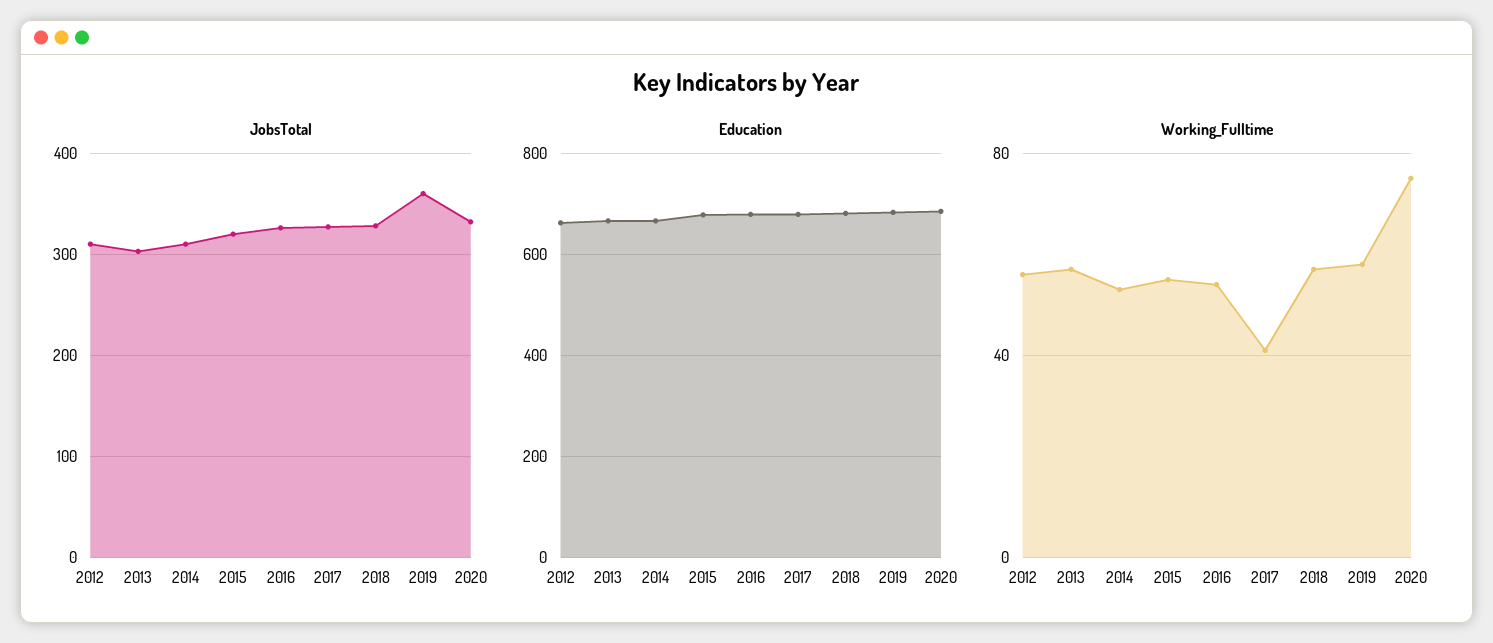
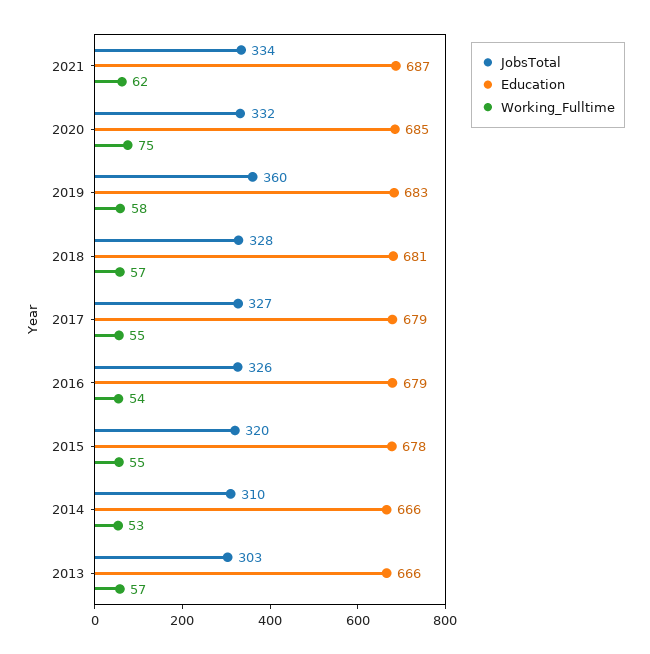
JobsTotal, 2012: 310 -> none
Education, 2012: 660 -> none
Working_Fulltime, 2012: 55 -> none
Working_Fulltime, 2017: 40 -> 55
JobsTotal, 2021: none -> 334
Education, 2021: none -> 687
Working_Fulltime, 2021: none -> 62

